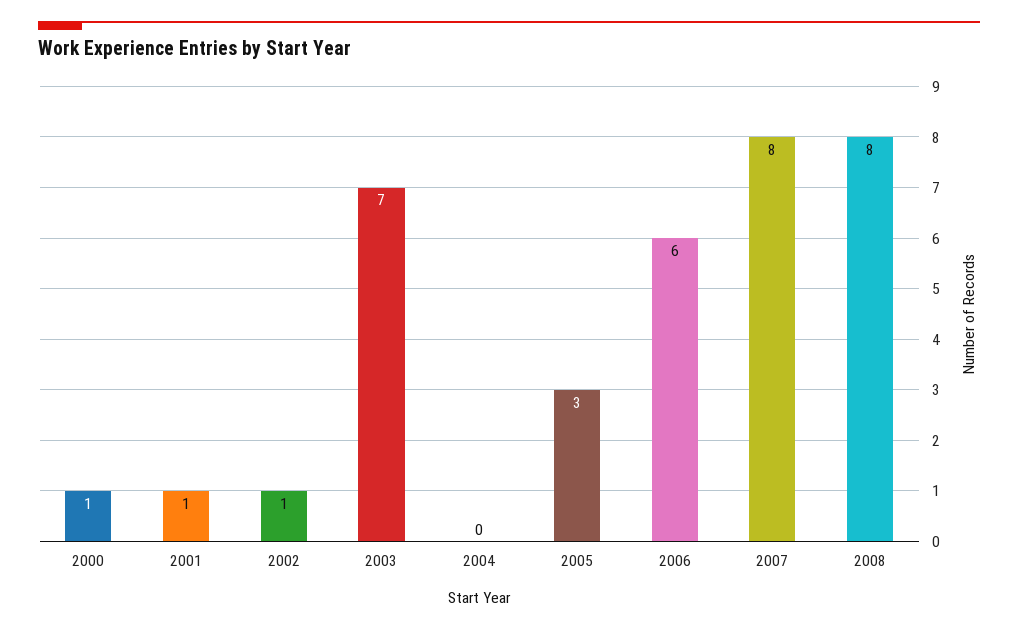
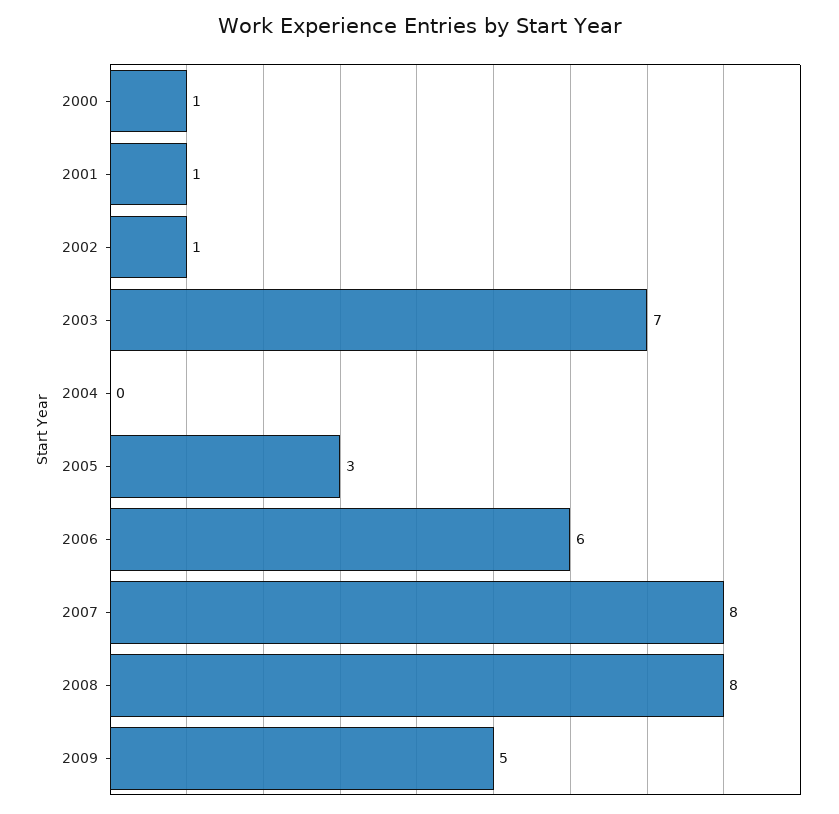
2009: none -> 5

